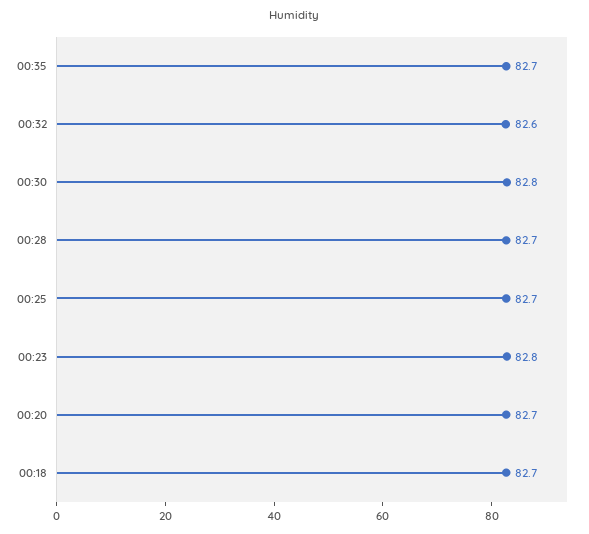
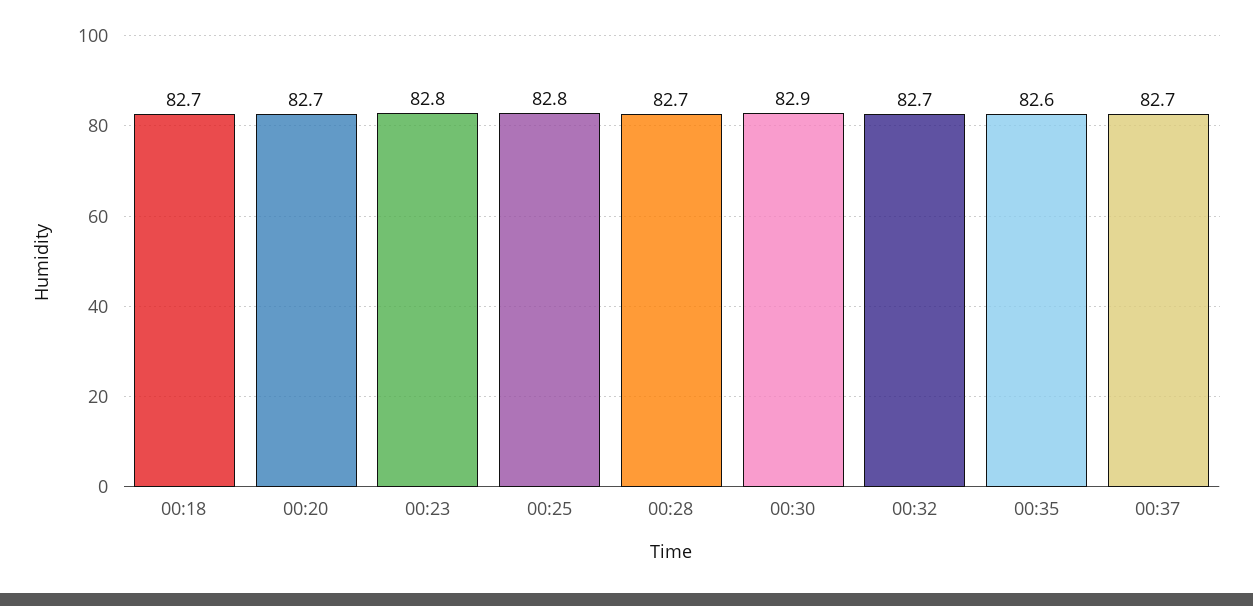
00:35: 82.7 -> 82.6
00:32: 82.6 -> 82.7
00:30: 82.8 -> 82.9
00:25: 82.7 -> 82.8
00:37: none -> 82.7

